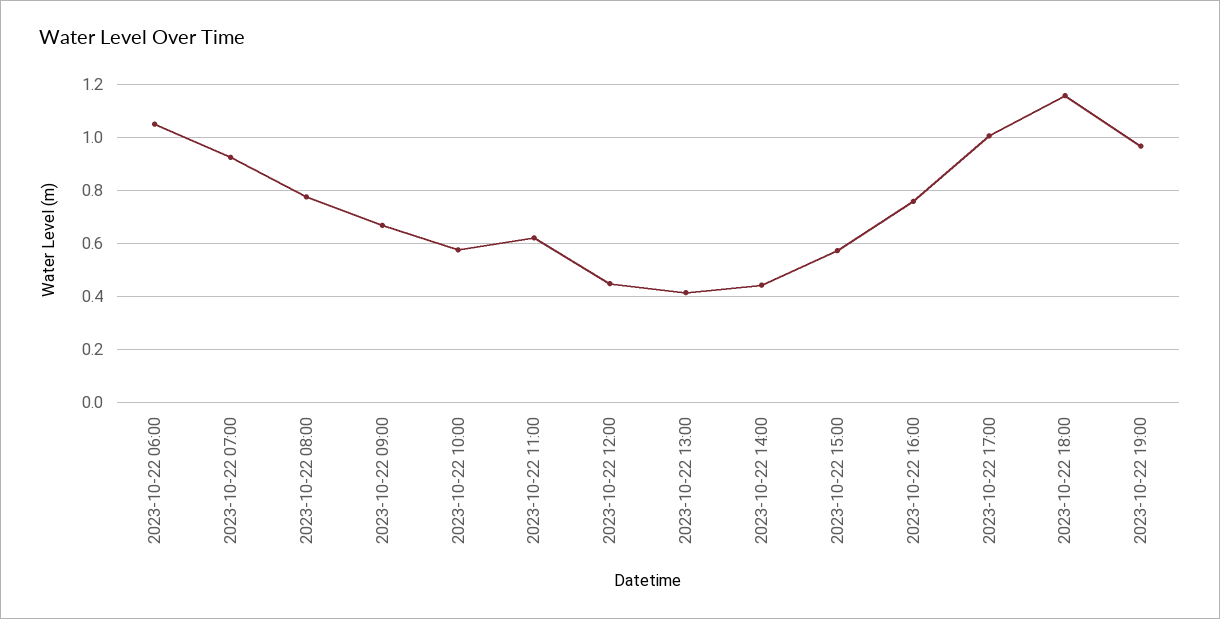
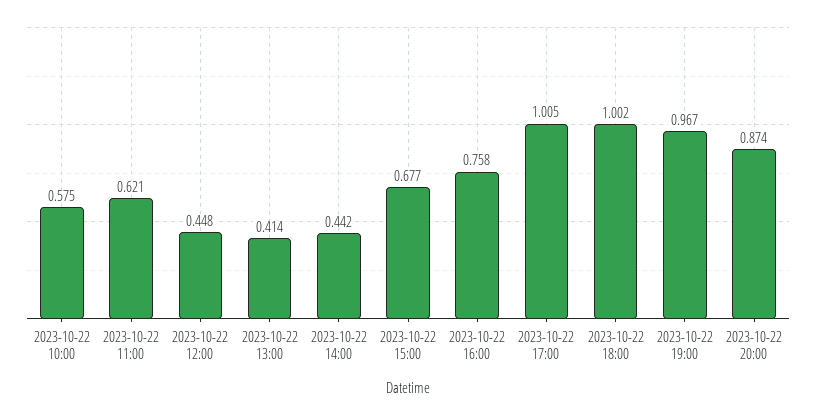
2023-10-22 06:00: 1.05 -> none
2023-10-22 07:00: 0.925 -> none
2023-10-22 08:00: 0.775 -> none
2023-10-22 09:00: 0.675 -> none
2023-10-22 15:00: 0.575 -> 0.677
2023-10-22 18:00: 1.15 -> 1.002
2023-10-22 20:00: none -> 0.874

